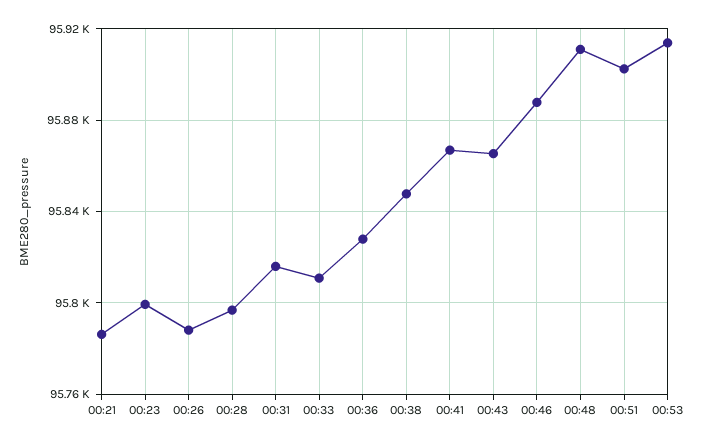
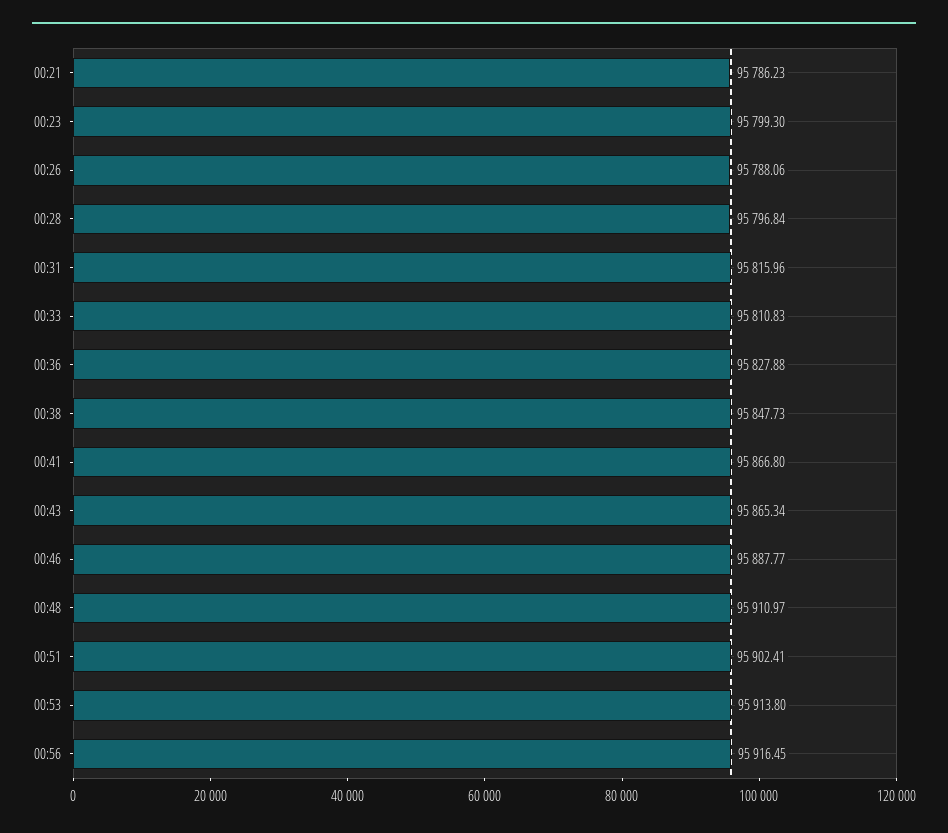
00:56: none -> 95916.45

